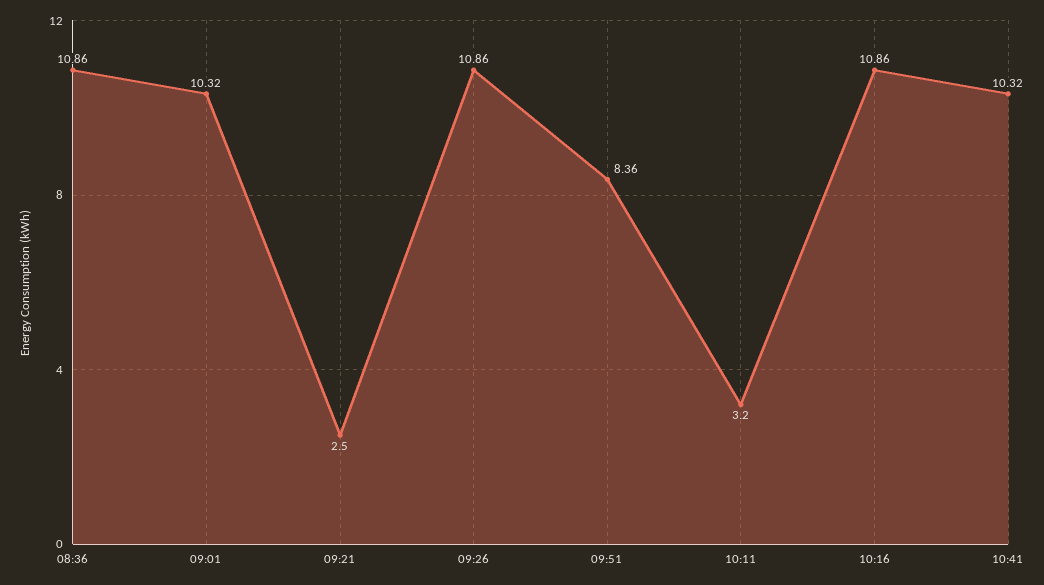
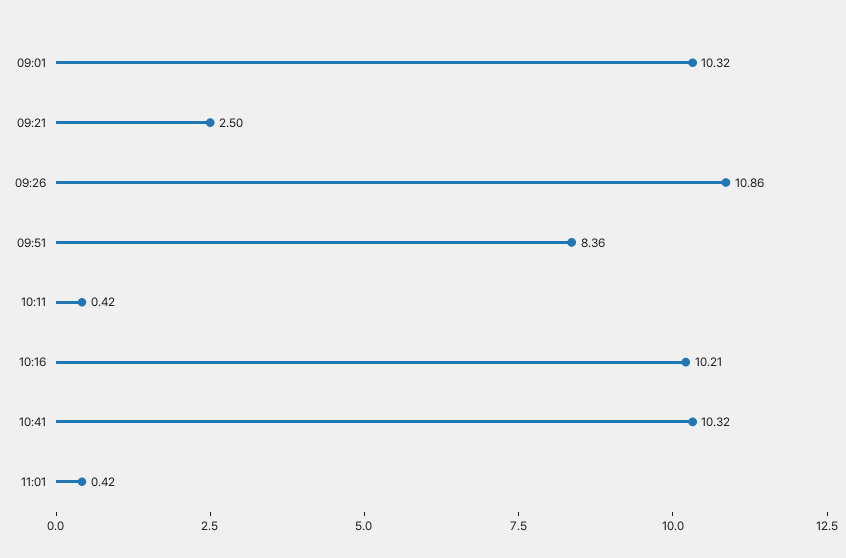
08:36: 10.86 -> none
10:11: 3.2 -> 0.42
10:16: 10.86 -> 10.21
11:01: none -> 0.42

